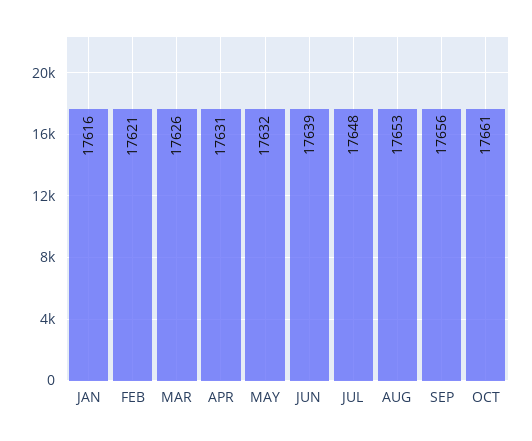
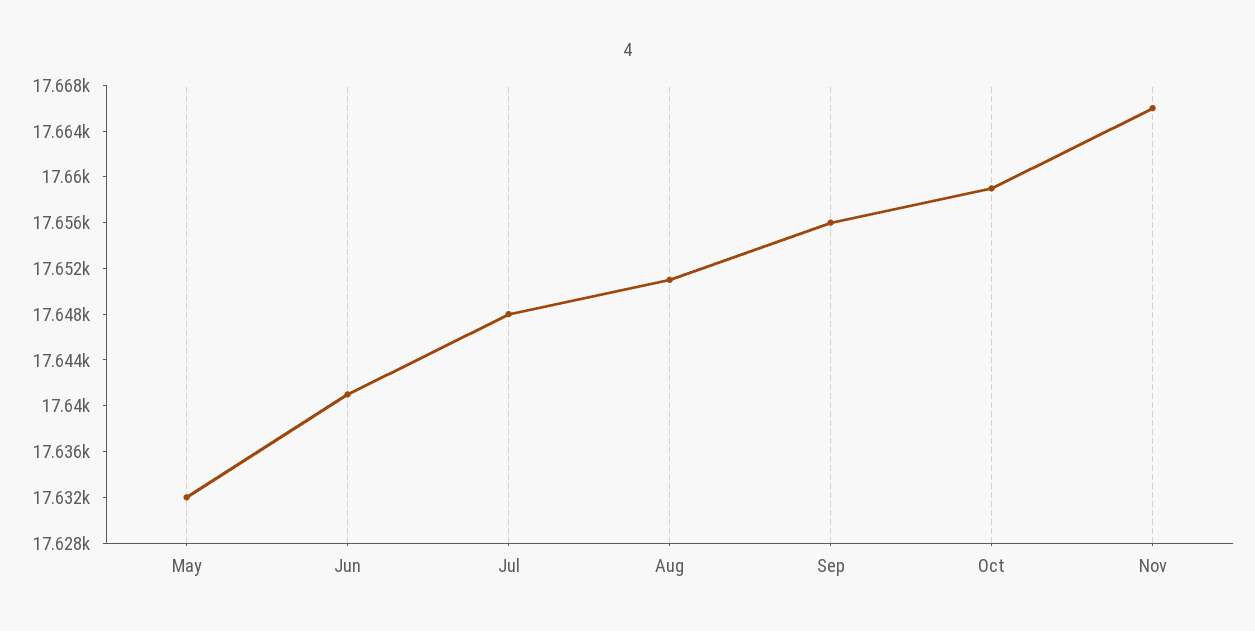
JAN: 17616 -> none
FEB: 17621 -> none
MAR: 17626 -> none
APR: 17631 -> none
JUN: 17639 -> 17641
AUG: 17653 -> 17651
OCT: 17661 -> 17659
Nov: none -> 17666

